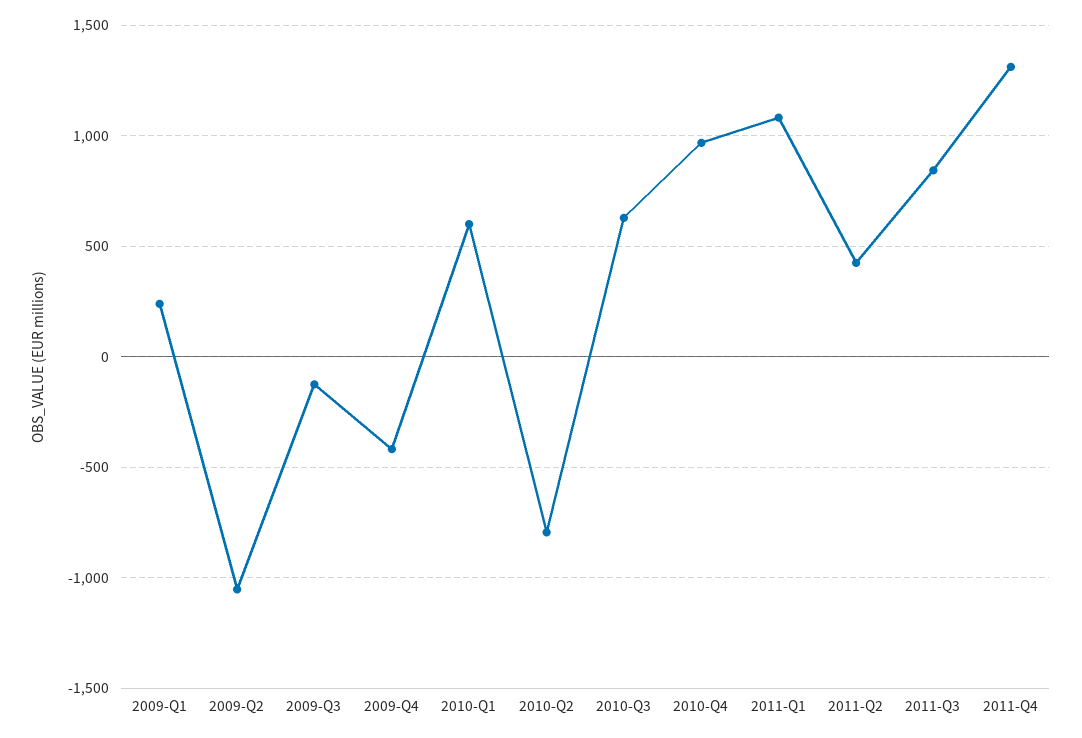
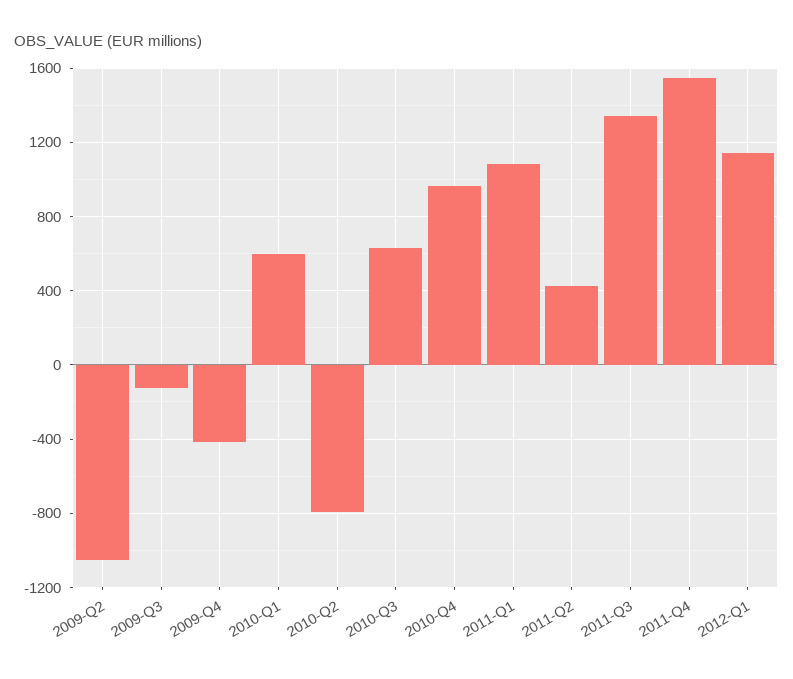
2009-Q1: 250 -> none
2011-Q3: 850 -> 1350
2011-Q4: 1300 -> 1550
2012-Q1: none -> 1150

